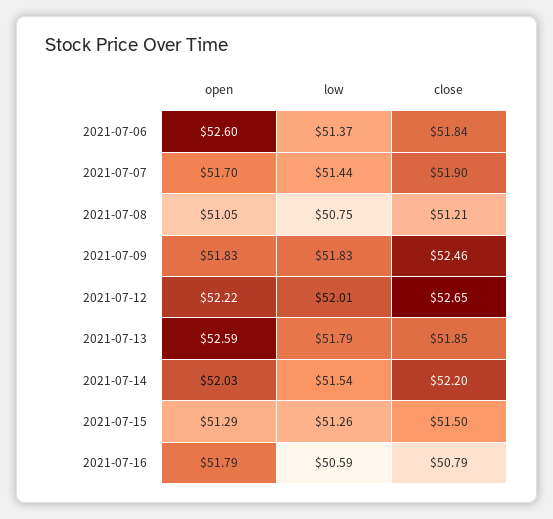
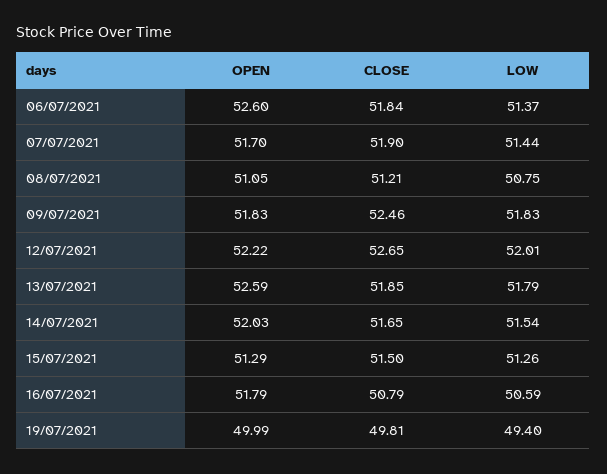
close, 2021-07-14: 52.2 -> 51.65
open, 19/07/2021: none -> 49.99
close, 19/07/2021: none -> 49.81
low, 19/07/2021: none -> 49.4

